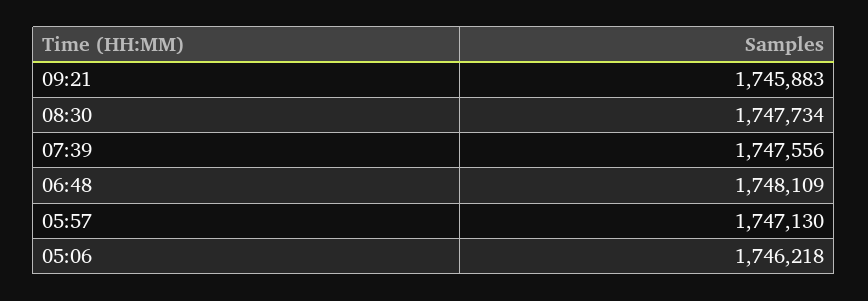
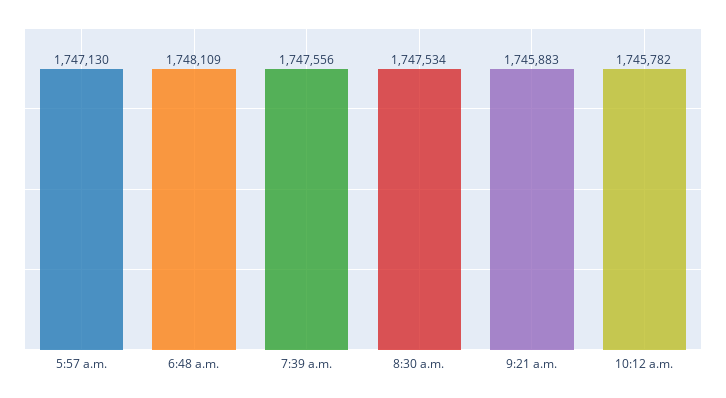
08:30: 1747734 -> 1747534
05:06: 1746218 -> none
10:12 a.m.: none -> 1745782

